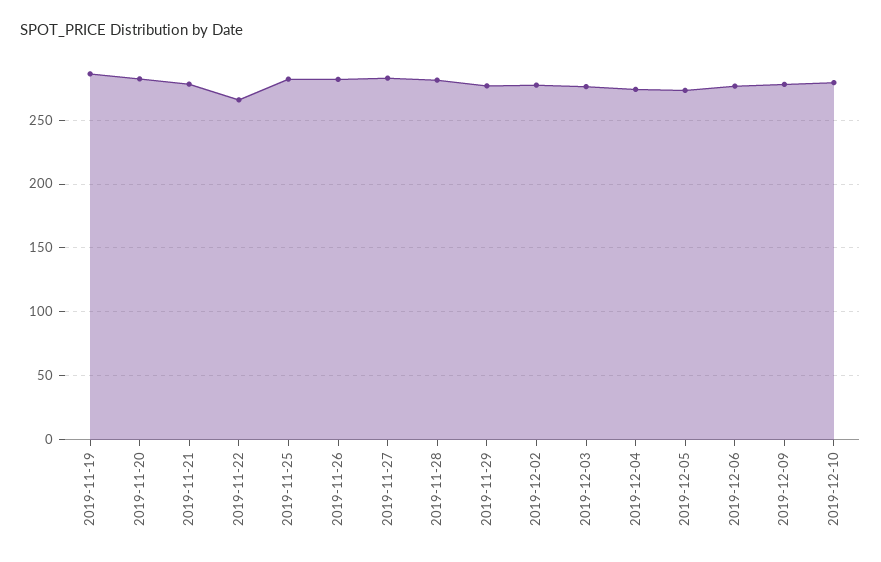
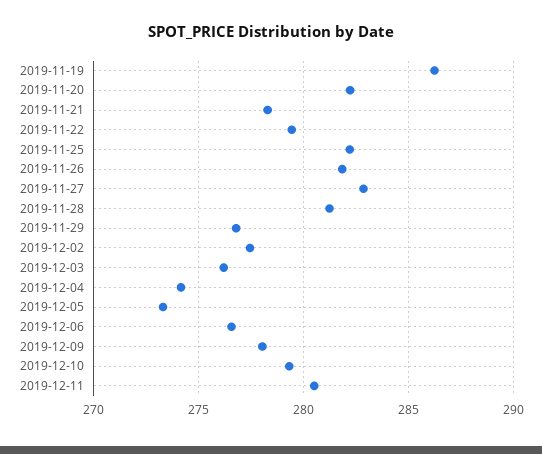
2019-11-22: 265 -> 279.5
2019-12-11: none -> 280.5

